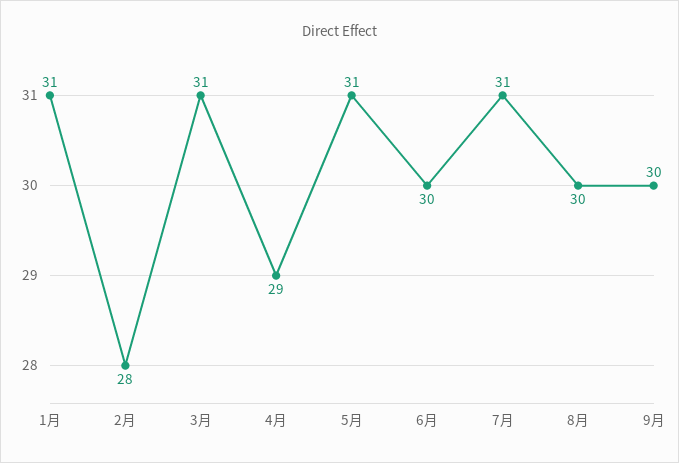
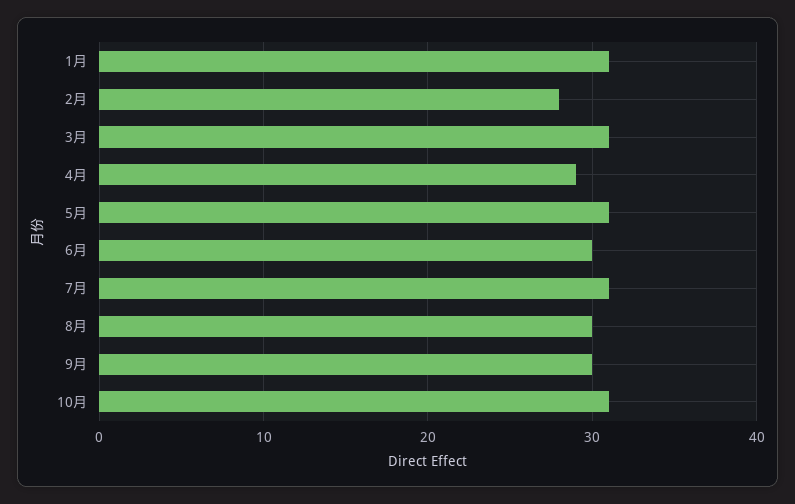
10月: none -> 31

